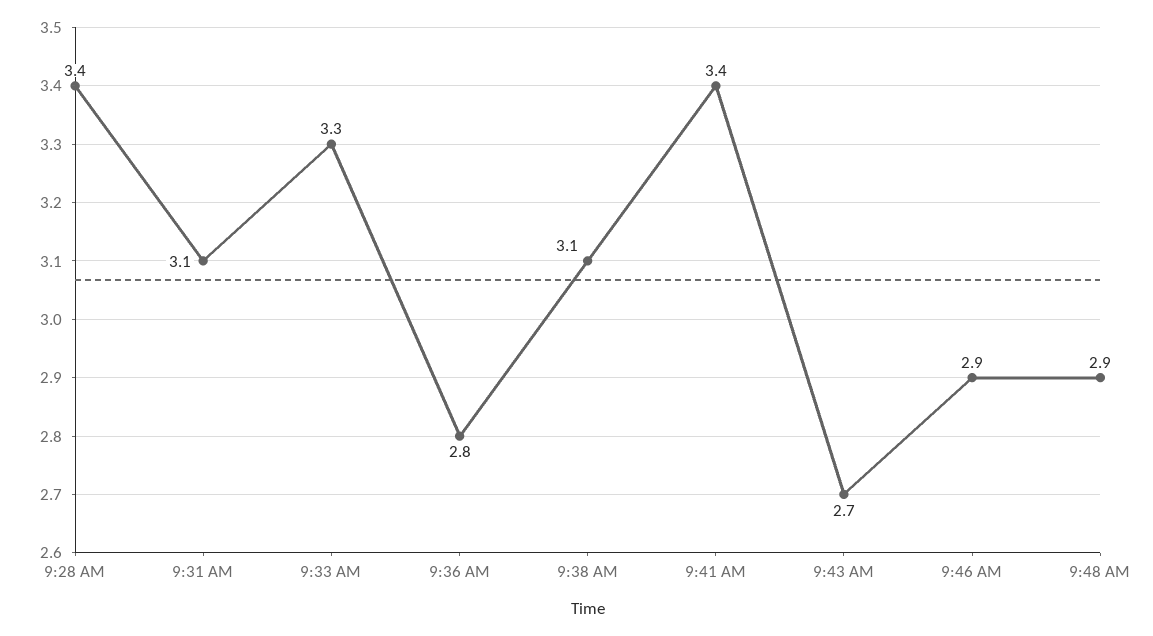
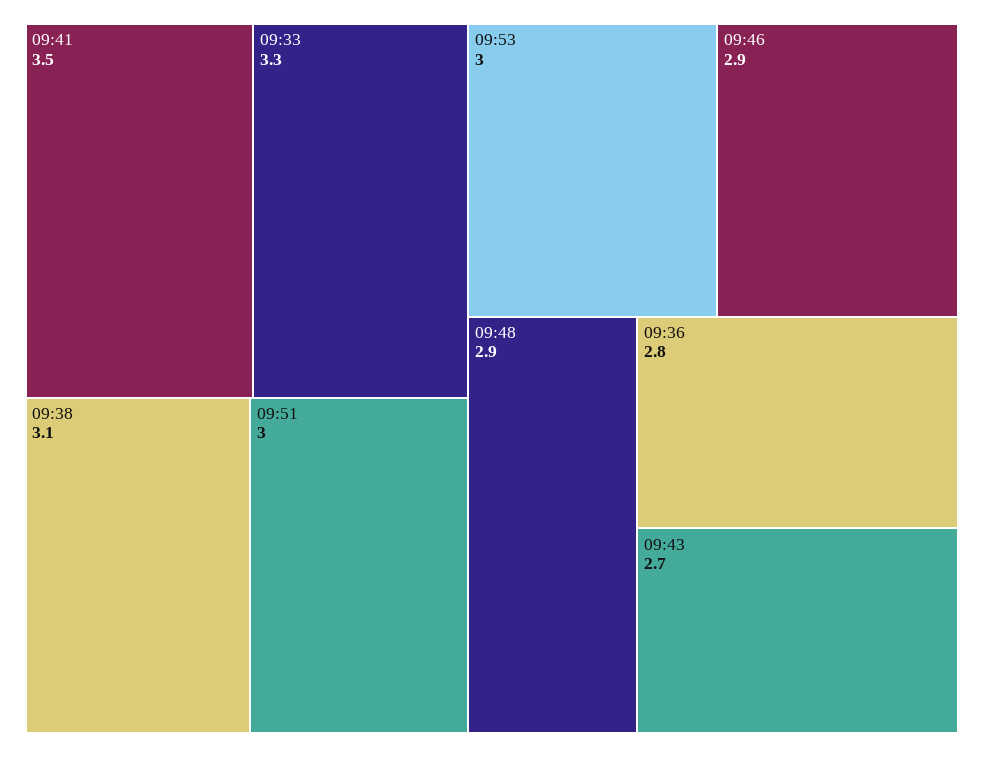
9:28 AM: 3.4 -> none
9:31 AM: 3.1 -> none
9:41 AM: 3.4 -> 3.5
09:51: none -> 3
09:53: none -> 3

